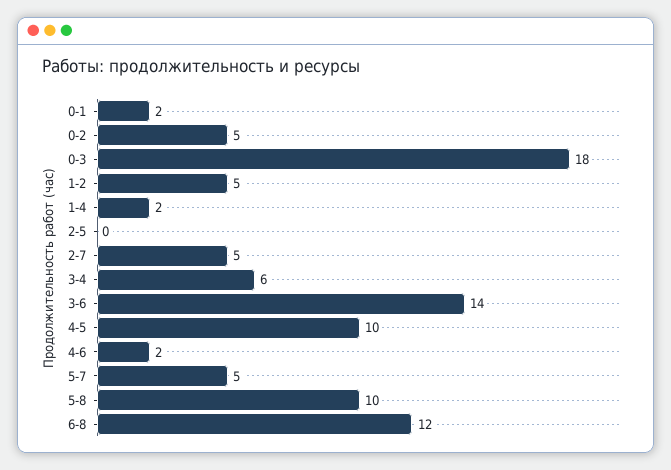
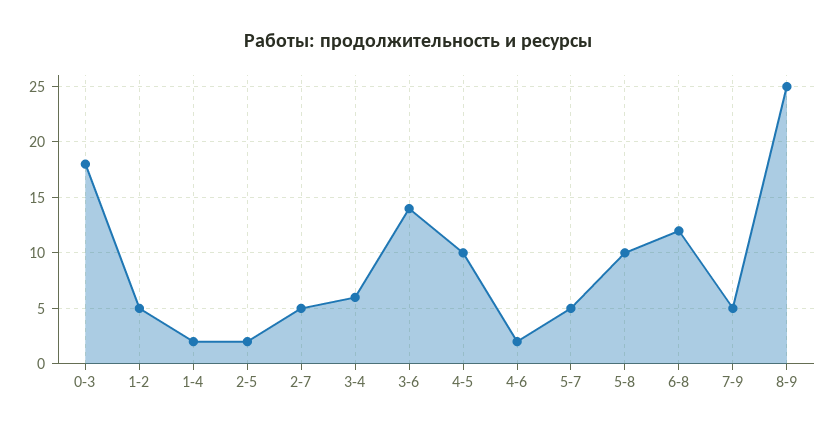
0-1: 2 -> none
0-2: 5 -> none
2-5: 0 -> 2
7-9: none -> 5
8-9: none -> 25

